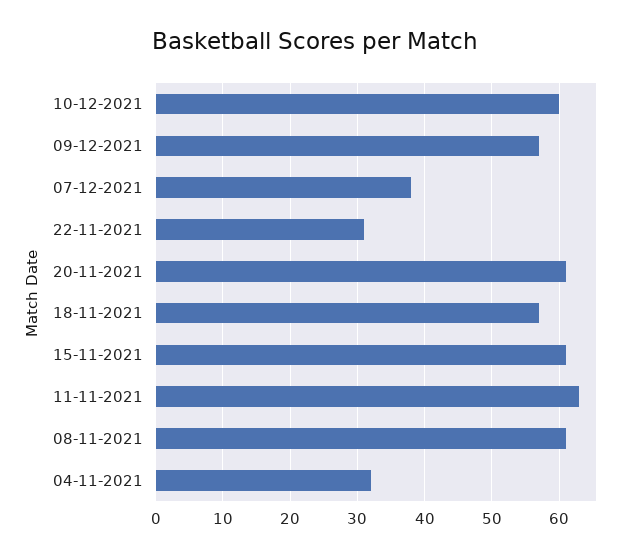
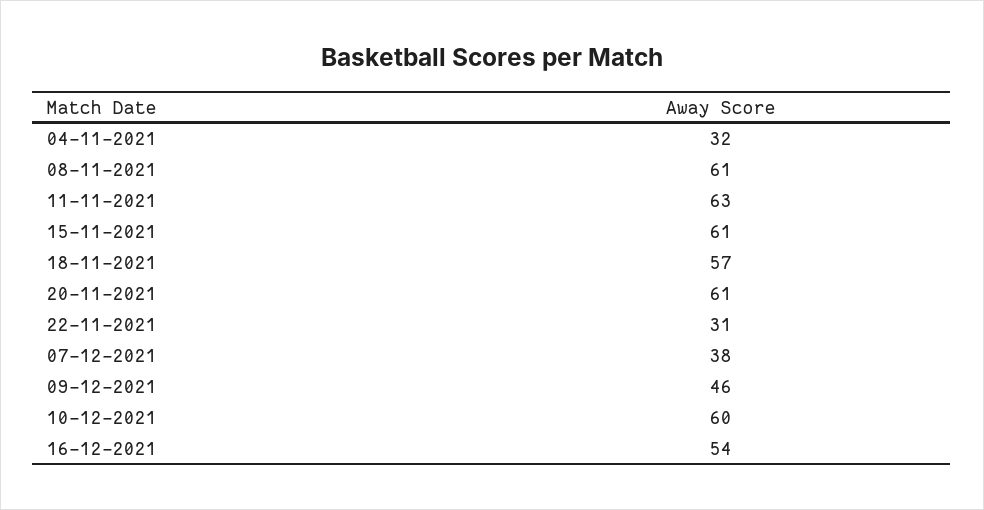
09-12-2021: 57 -> 46
16-12-2021: none -> 54

